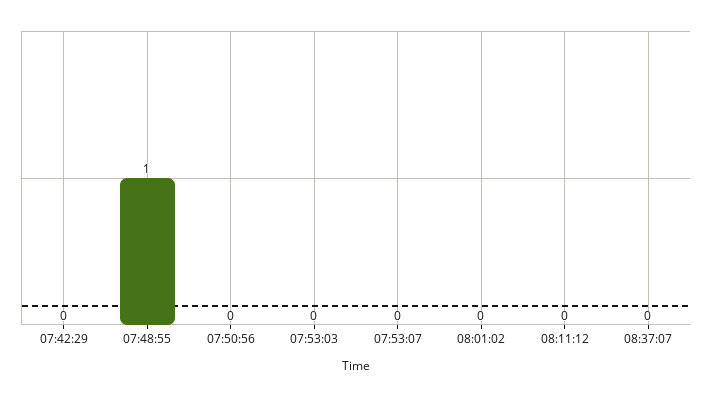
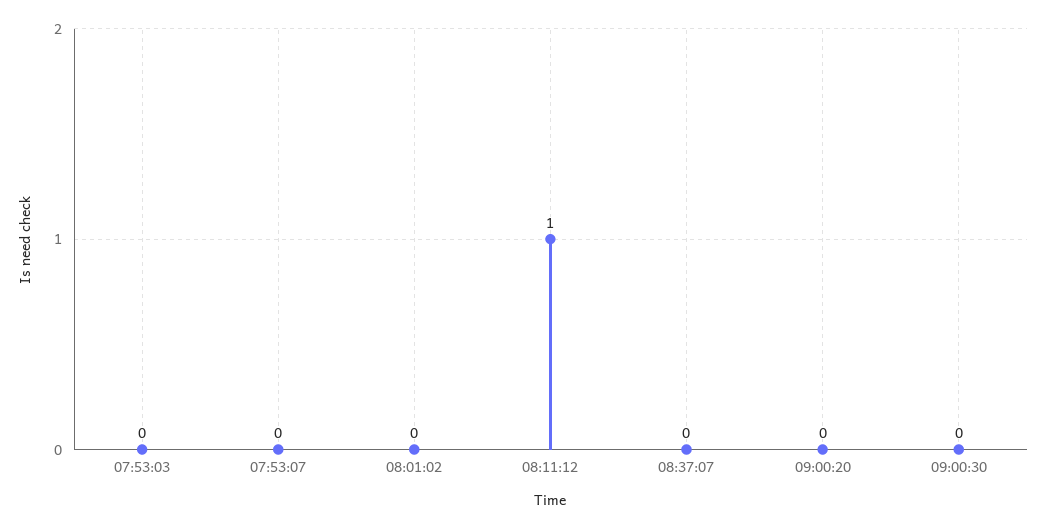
07:42:29: 0 -> none
07:48:55: 1 -> none
07:50:56: 0 -> none
08:11:12: 0 -> 1
09:00:20: none -> 0
09:00:30: none -> 0

